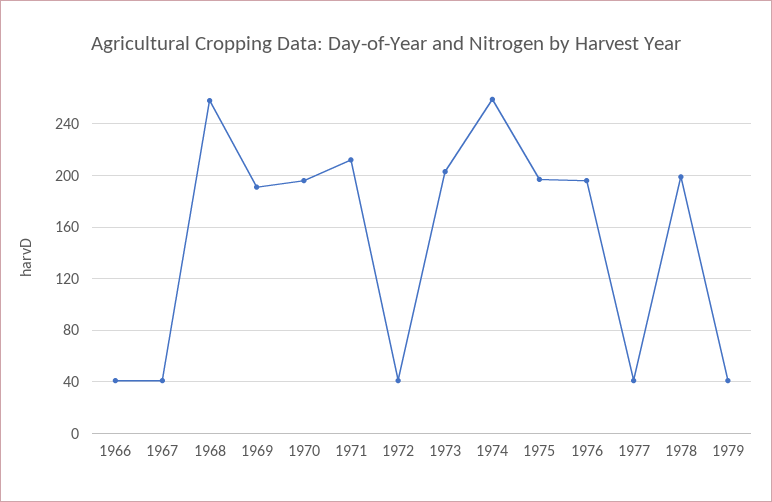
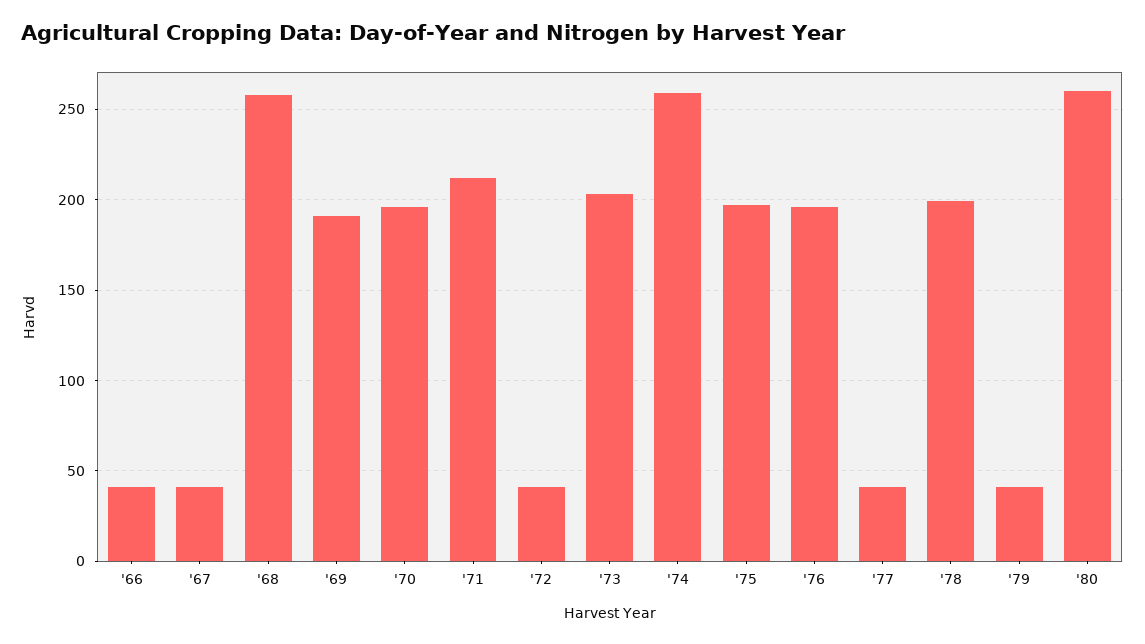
'80: none -> 260

